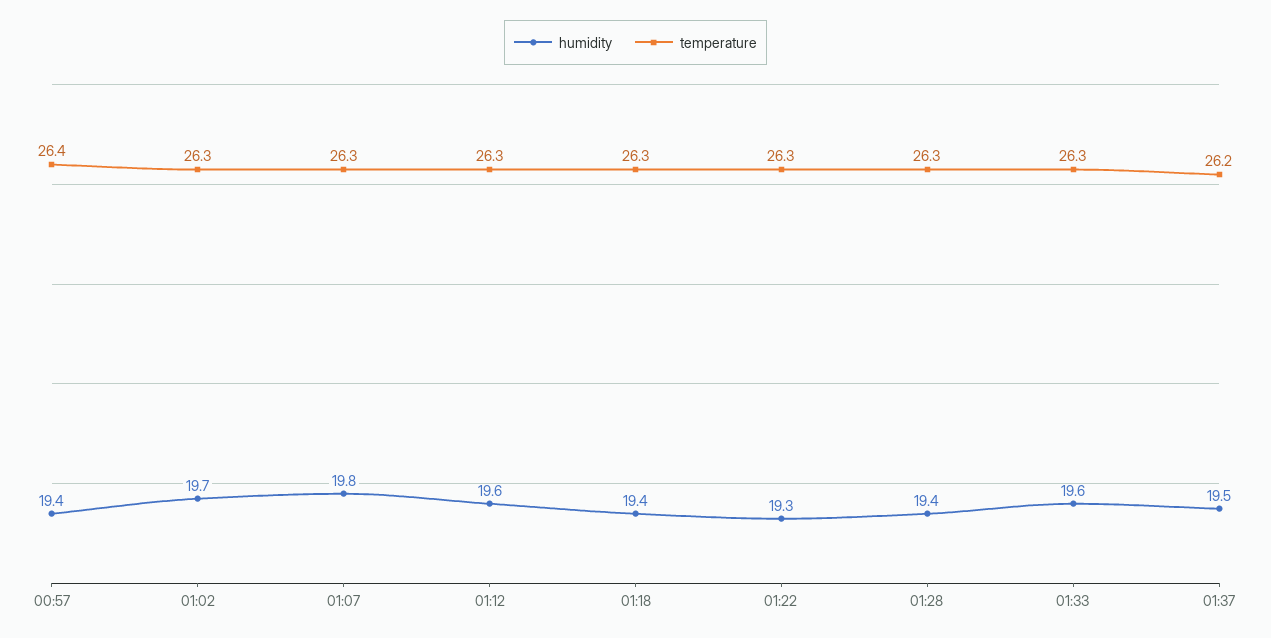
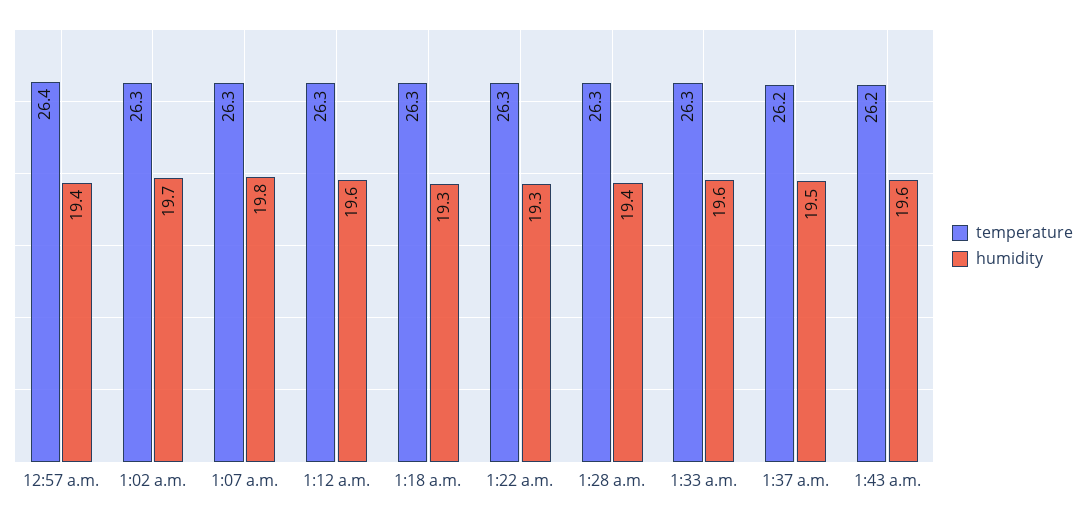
humidity, 01:18: 19.4 -> 19.3
temperature, 1:43 a.m.: none -> 26.2
humidity, 1:43 a.m.: none -> 19.6

